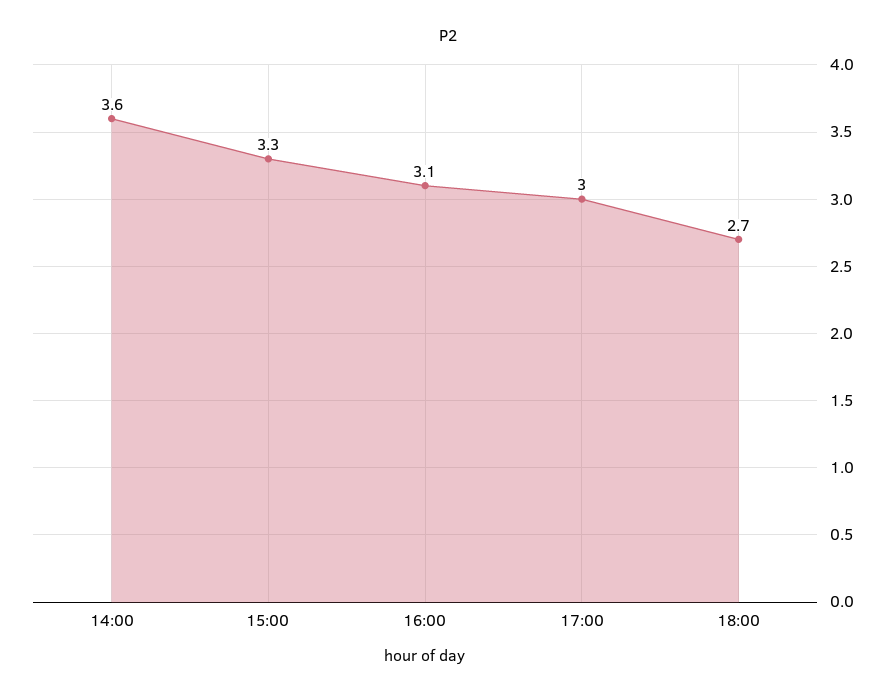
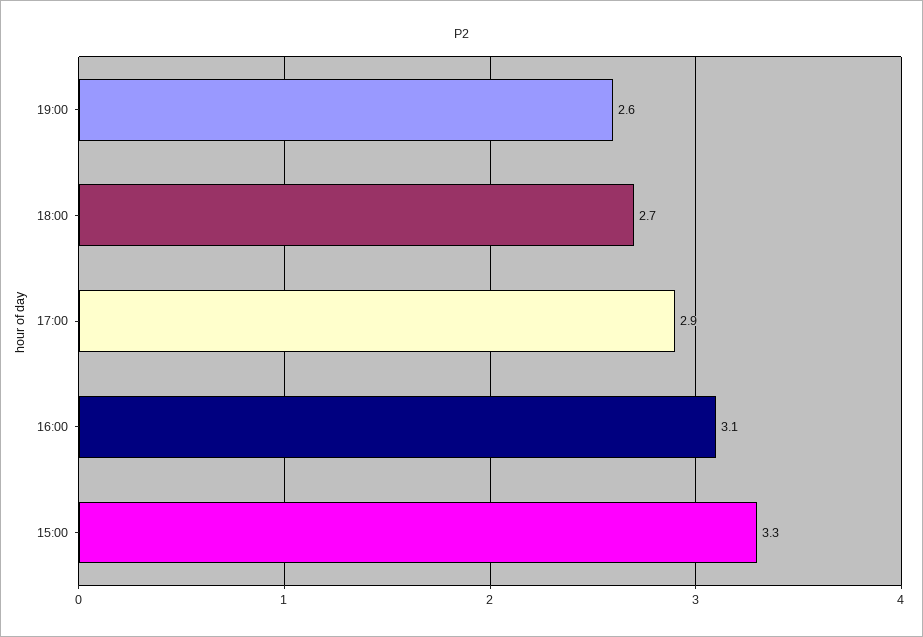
14:00: 3.6 -> none
17:00: 3 -> 2.9
19:00: none -> 2.6

